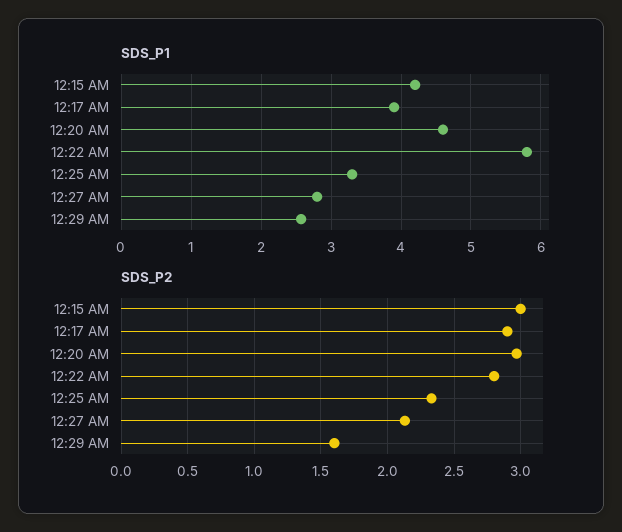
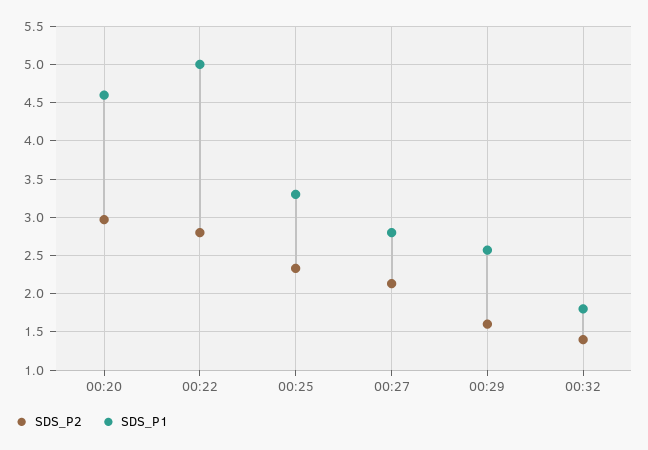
SDS_P1, 12:15 AM: 4.2 -> none
SDS_P1, 12:17 AM: 3.9 -> none
SDS_P1, 12:22 AM: 5.8 -> 5
SDS_P2, 12:15 AM: 3 -> none
SDS_P2, 12:17 AM: 2.9 -> none
SDS_P2, 00:32: none -> 1.4
SDS_P1, 00:32: none -> 1.8

